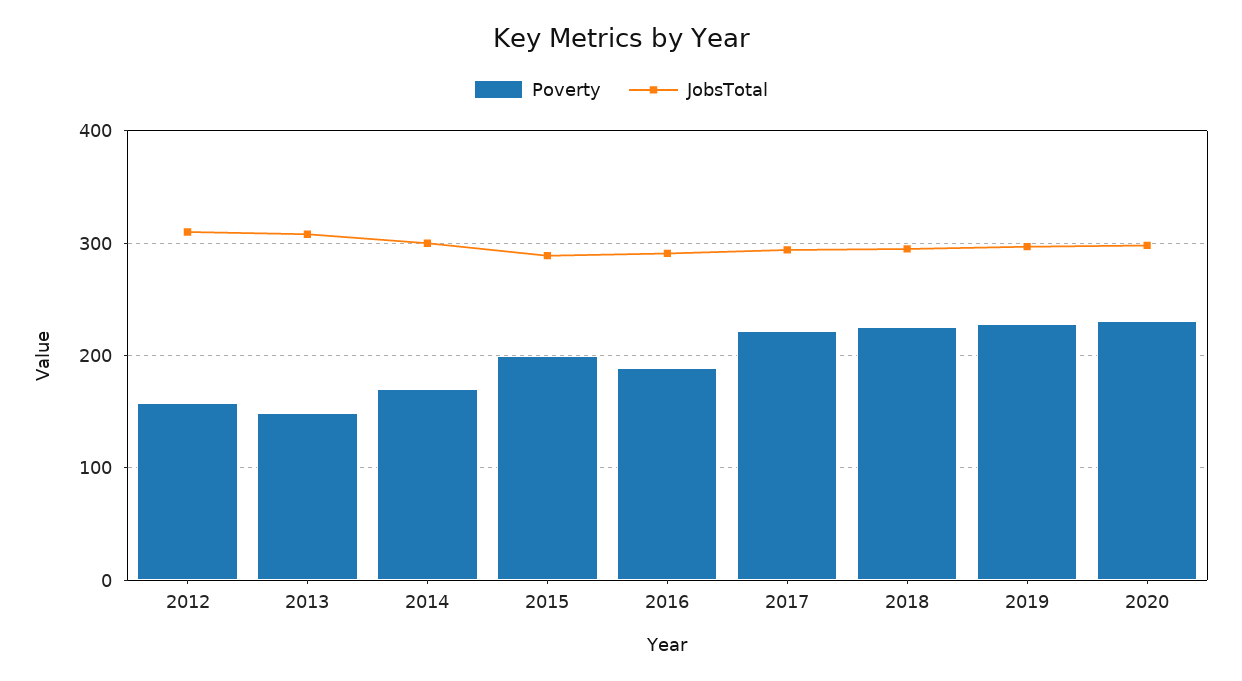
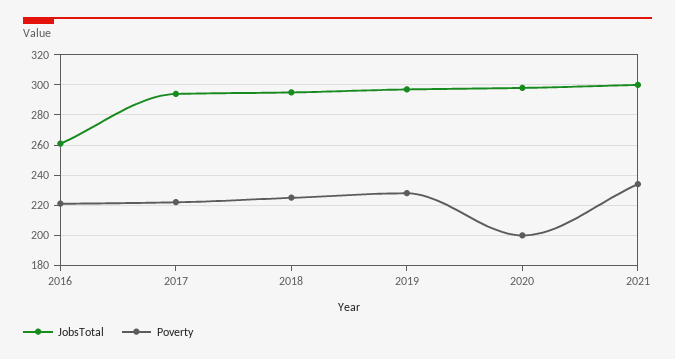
Poverty, 2012: 160 -> none
JobsTotal, 2012: 310 -> none
Poverty, 2013: 150 -> none
JobsTotal, 2013: 310 -> none
Poverty, 2014: 170 -> none
JobsTotal, 2014: 300 -> none
Poverty, 2015: 200 -> none
JobsTotal, 2015: 290 -> none
Poverty, 2016: 190 -> 220
JobsTotal, 2016: 290 -> 260
Poverty, 2020: 230 -> 200
JobsTotal, 2021: none -> 300
Poverty, 2021: none -> 235

